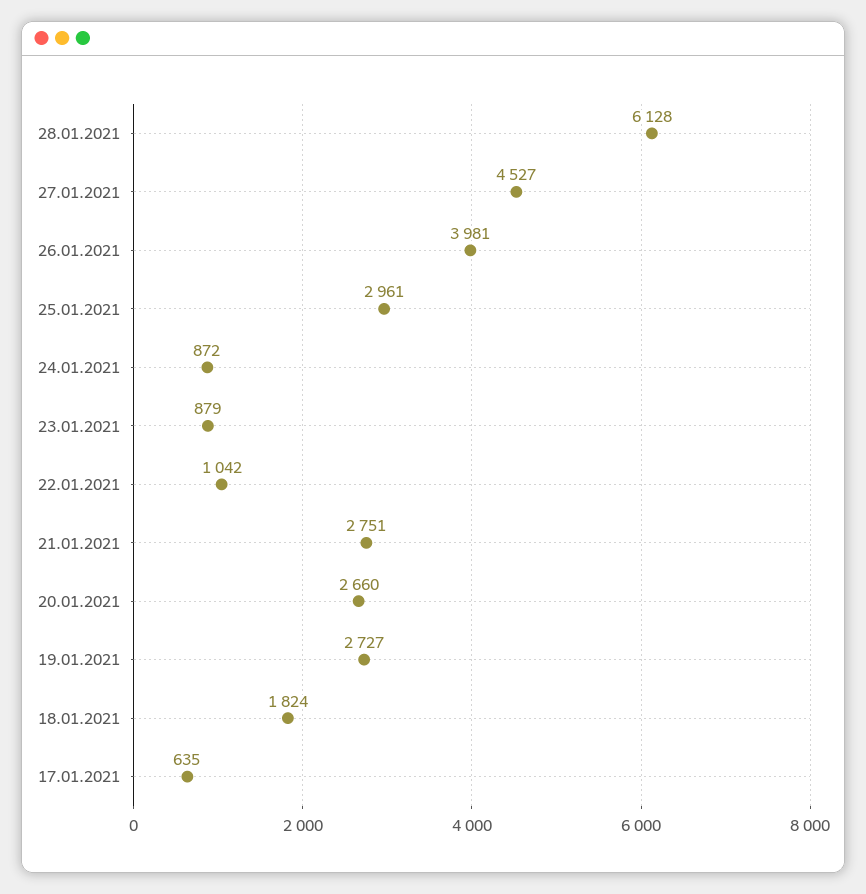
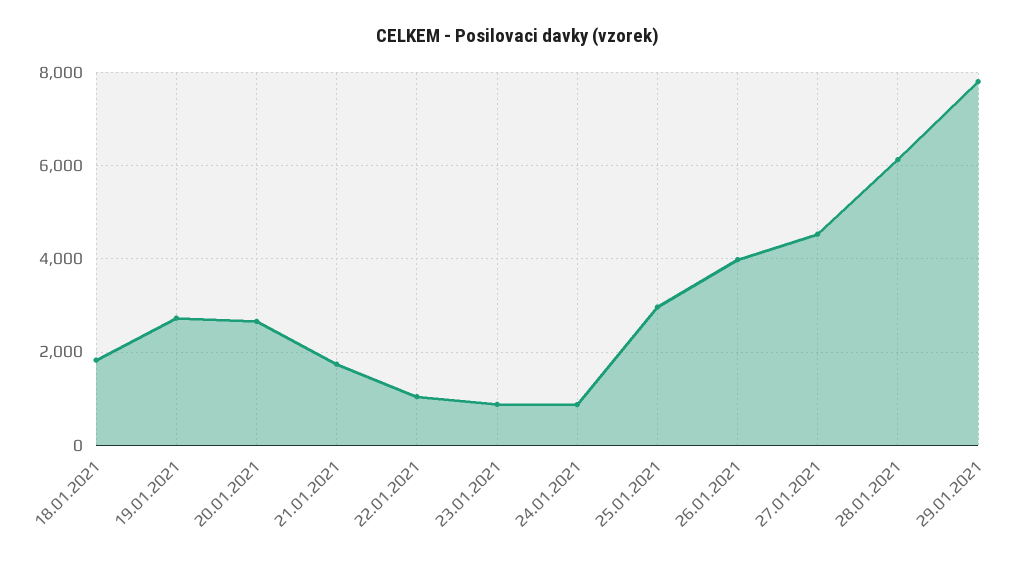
21.01.2021: 2751 -> 1800
17.01.2021: 635 -> none
29.01.2021: none -> 7800

